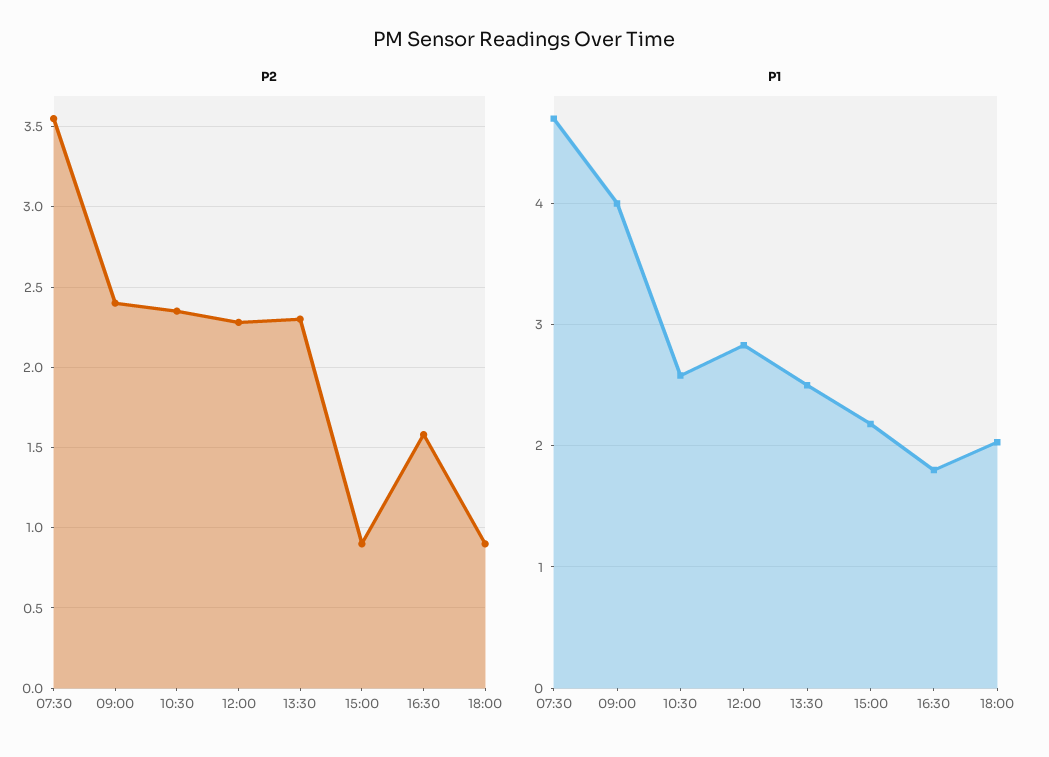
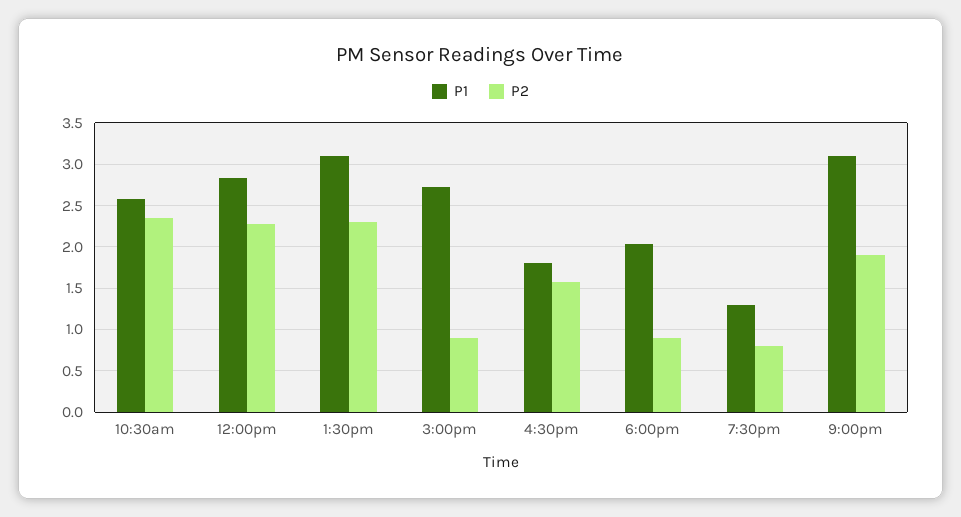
P2, 07:30: 3.55 -> none
P2, 09:00: 2.4 -> none
P1, 07:30: 4.7 -> none
P1, 09:00: 4 -> none
P1, 13:30: 2.5 -> 3.1
P1, 15:00: 2.2 -> 2.7
P1, 7:30pm: none -> 1.3
P2, 7:30pm: none -> 0.8
P1, 9:00pm: none -> 3.1
P2, 9:00pm: none -> 1.9

